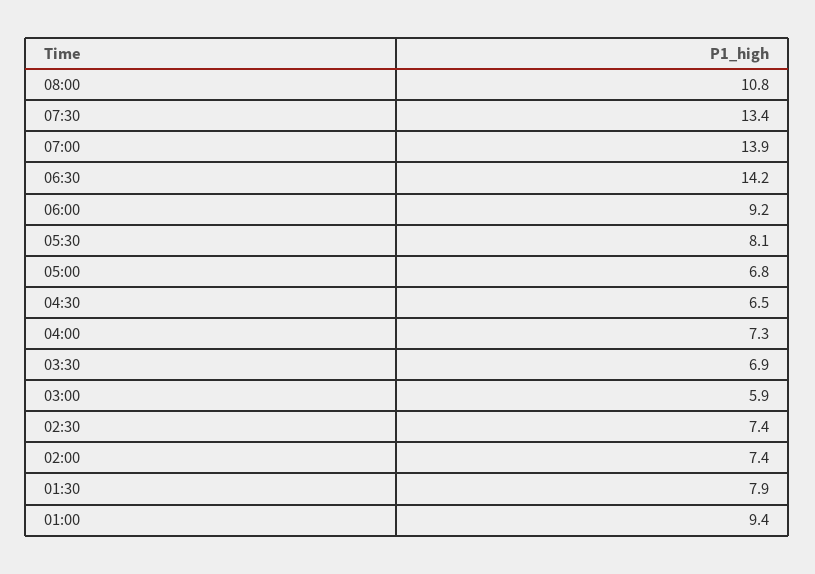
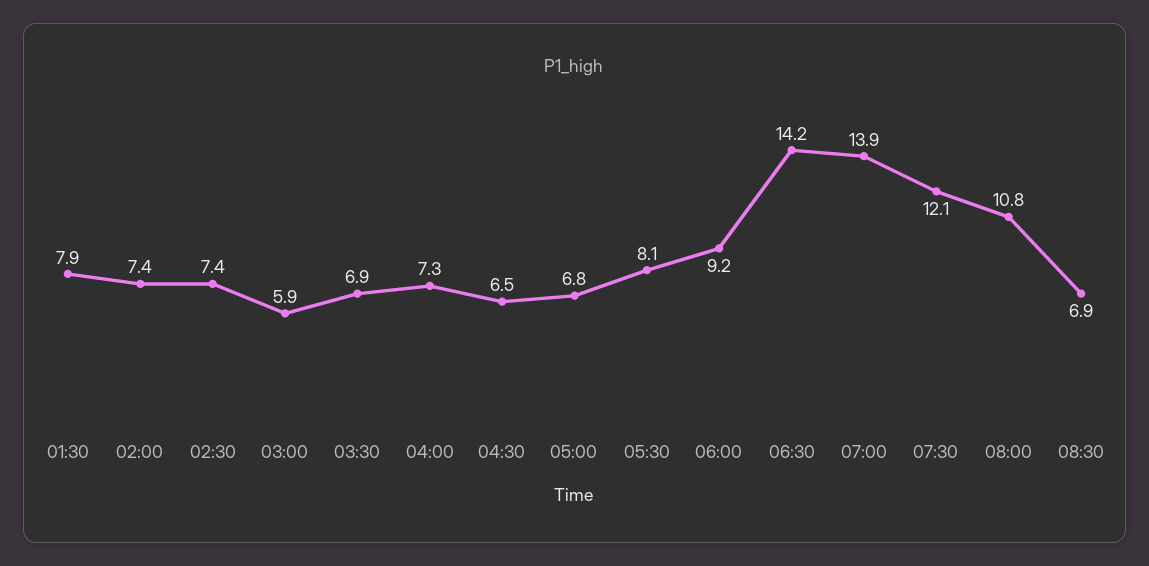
07:30: 13.4 -> 12.1
01:00: 9.4 -> none
08:30: none -> 6.9

